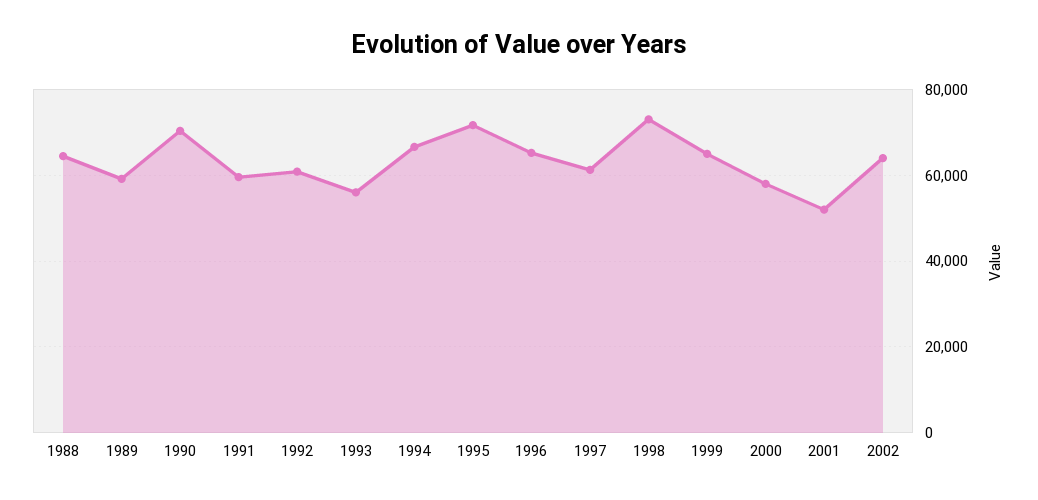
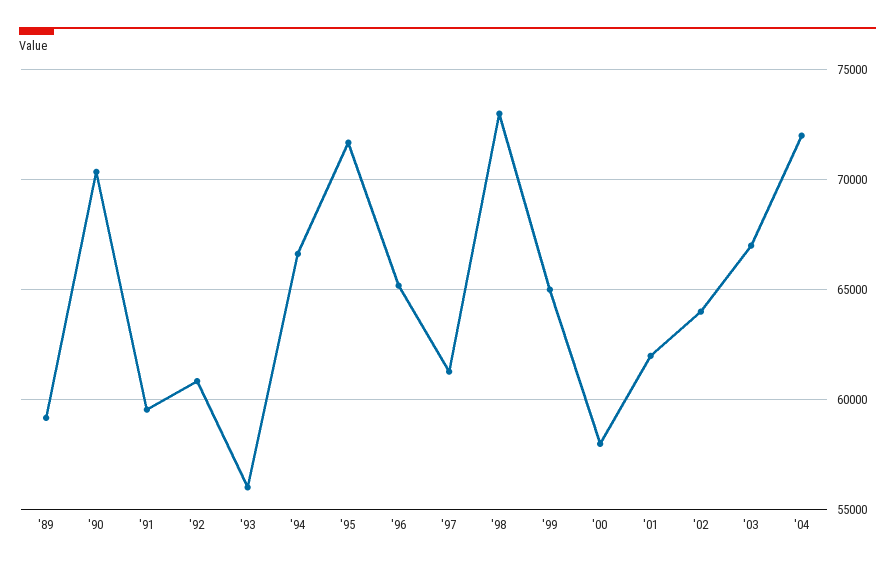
1988: 64000 -> none
2001: 52000 -> 62000
'03: none -> 67000
'04: none -> 72000

